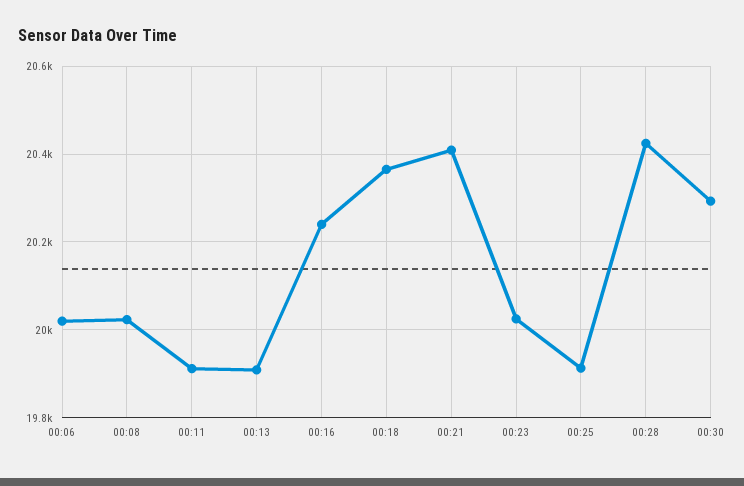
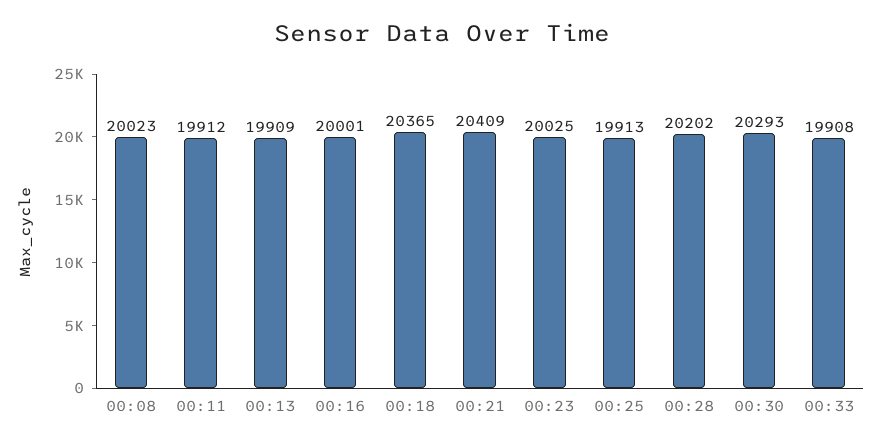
00:06: 20020 -> none
00:16: 20240 -> 20001
00:28: 20420 -> 20202
00:33: none -> 19908

